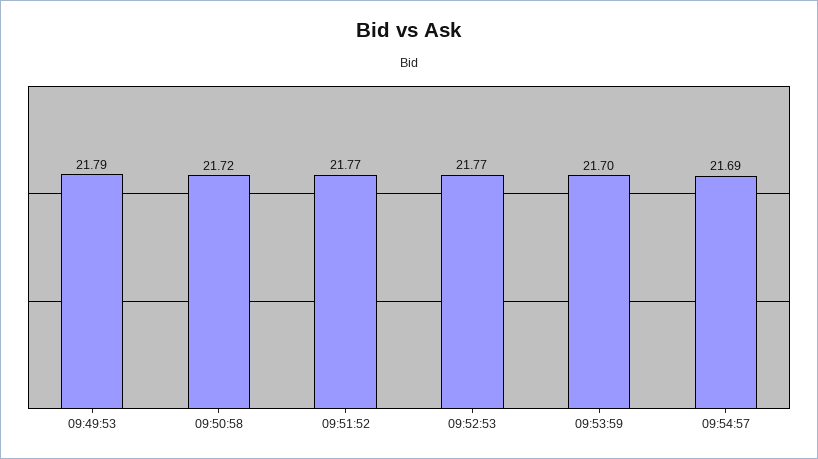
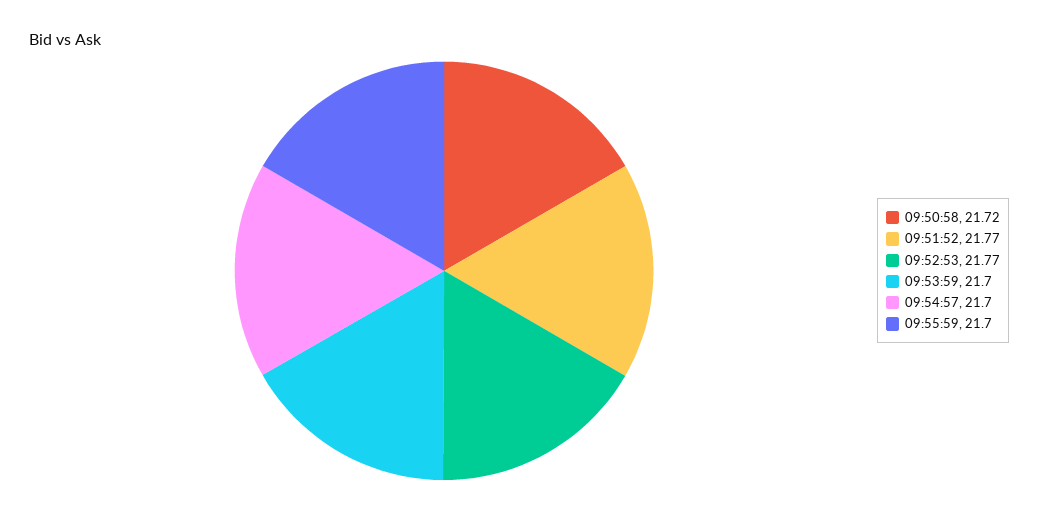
09:49:53: 21.79 -> none
09:54:57: 21.69 -> 21.7
09:55:59: none -> 21.7

